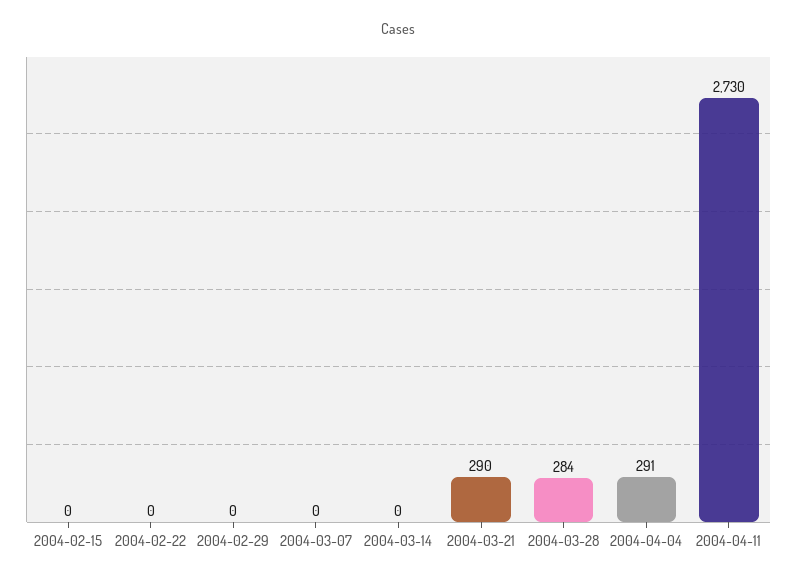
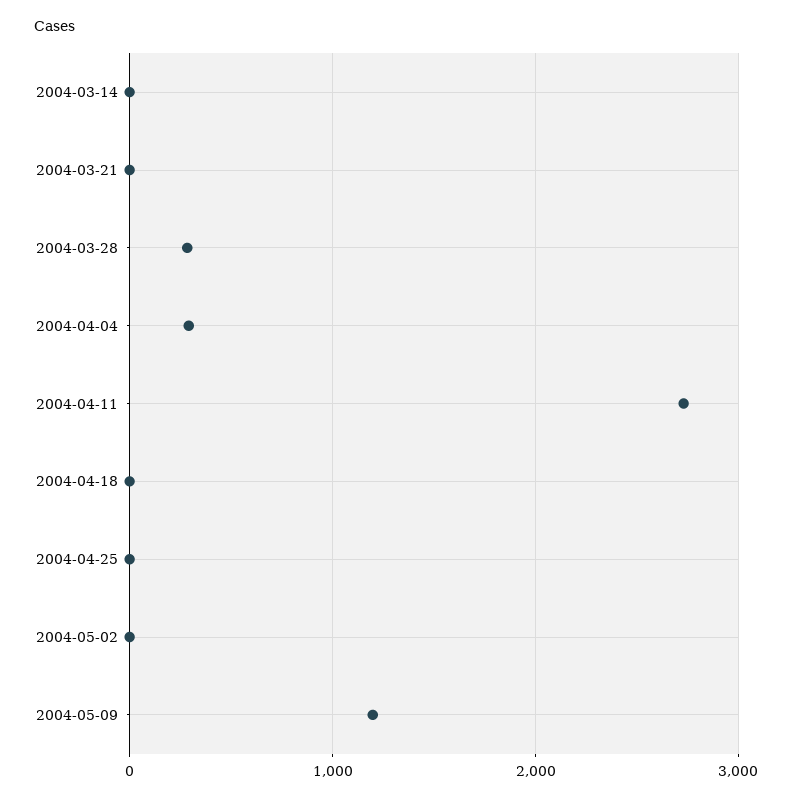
2004-02-15: 0 -> none
2004-02-22: 0 -> none
2004-02-29: 0 -> none
2004-03-07: 0 -> none
2004-03-21: 290 -> 0
2004-04-18: none -> 0
2004-04-25: none -> 0
2004-05-02: none -> 0
2004-05-09: none -> 1200

